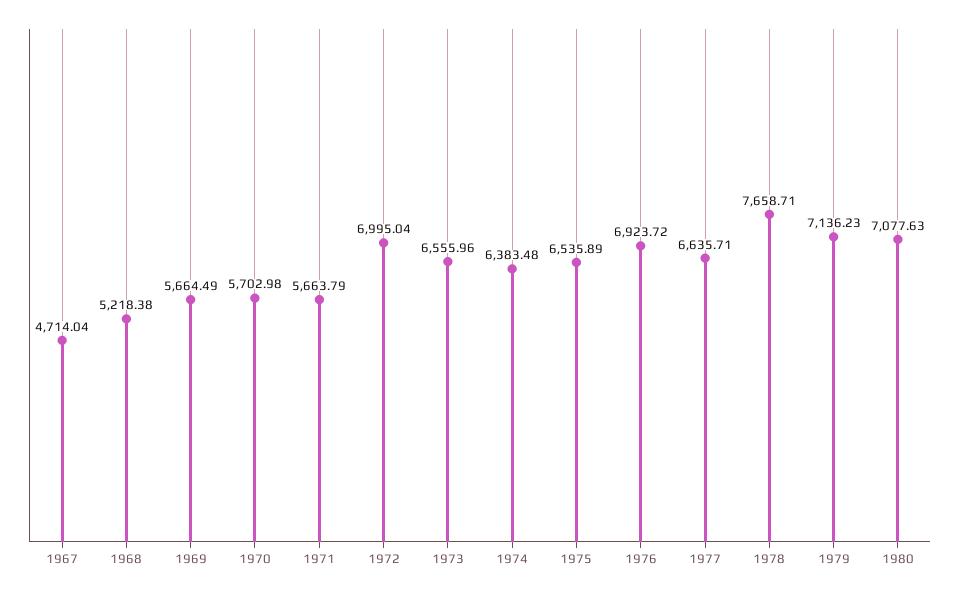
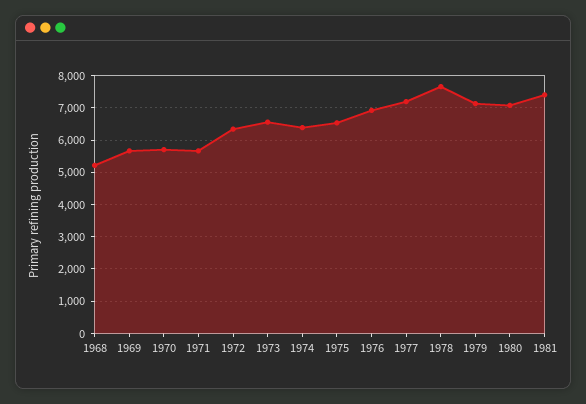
1967: 4714.04 -> none
1972: 6995.04 -> 6400
1977: 6635.71 -> 7200
1981: none -> 7400

